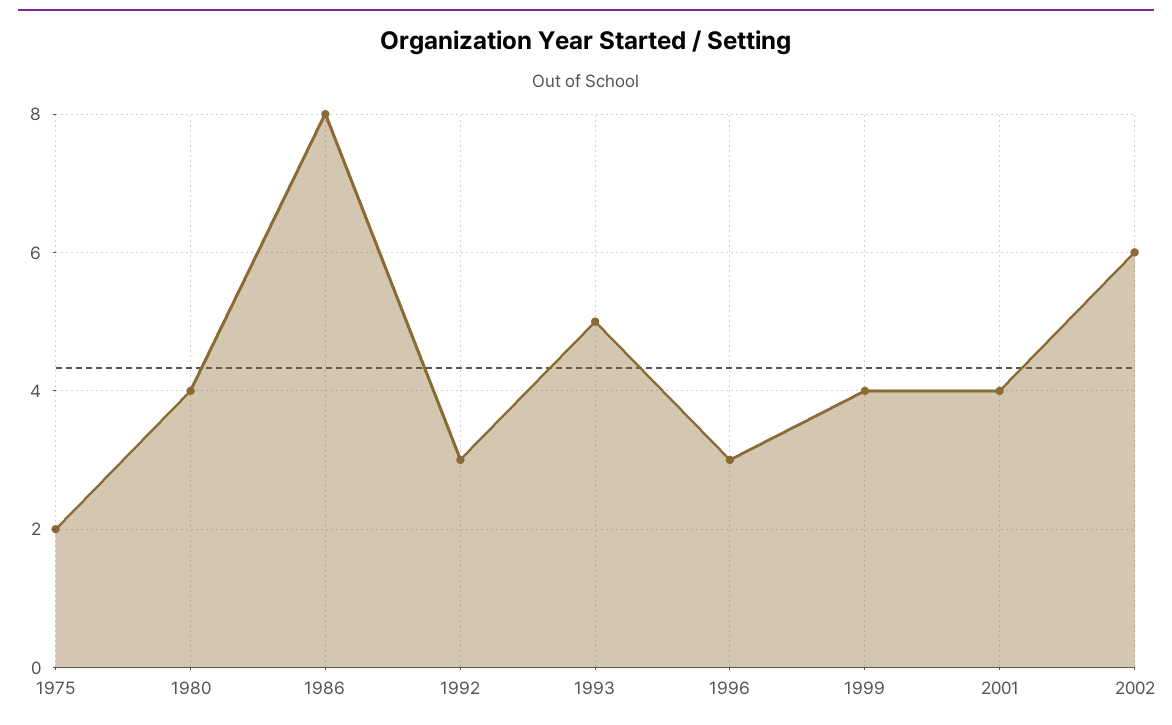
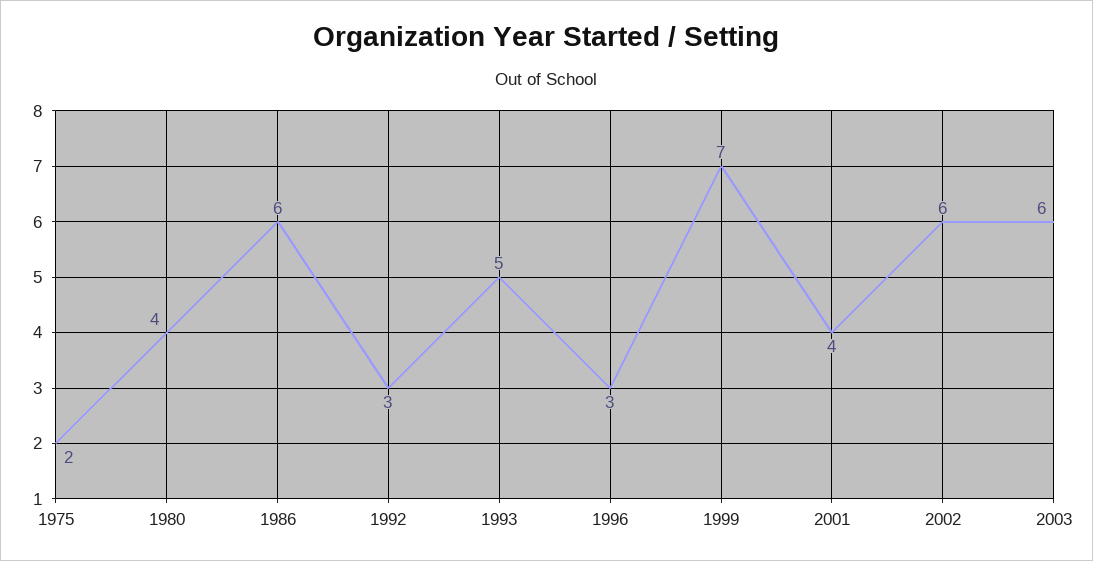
1986: 8 -> 6
1999: 4 -> 7
2003: none -> 6

